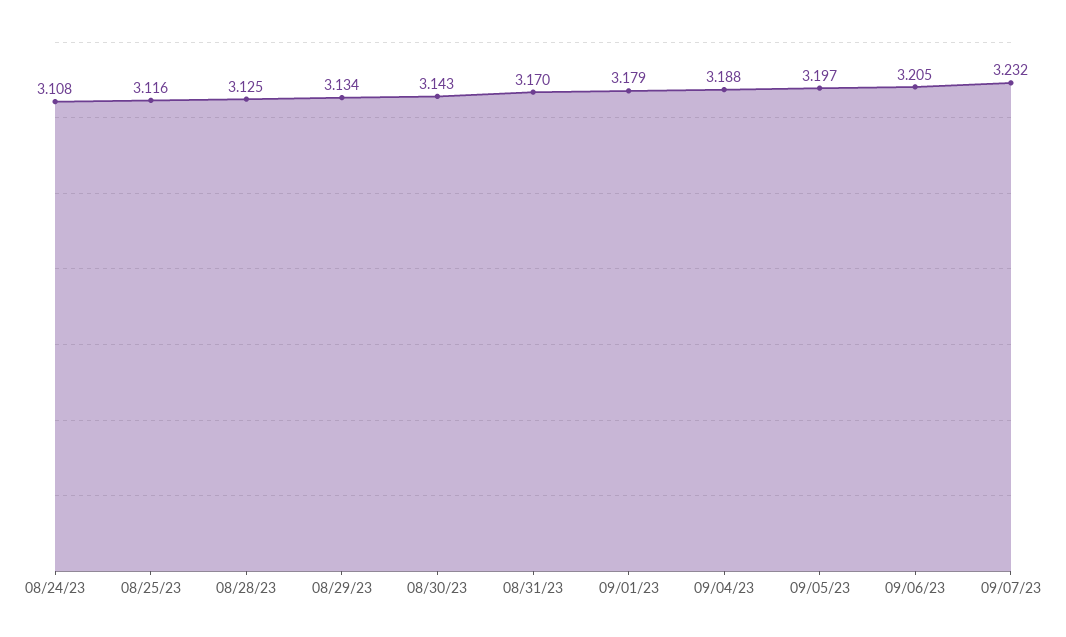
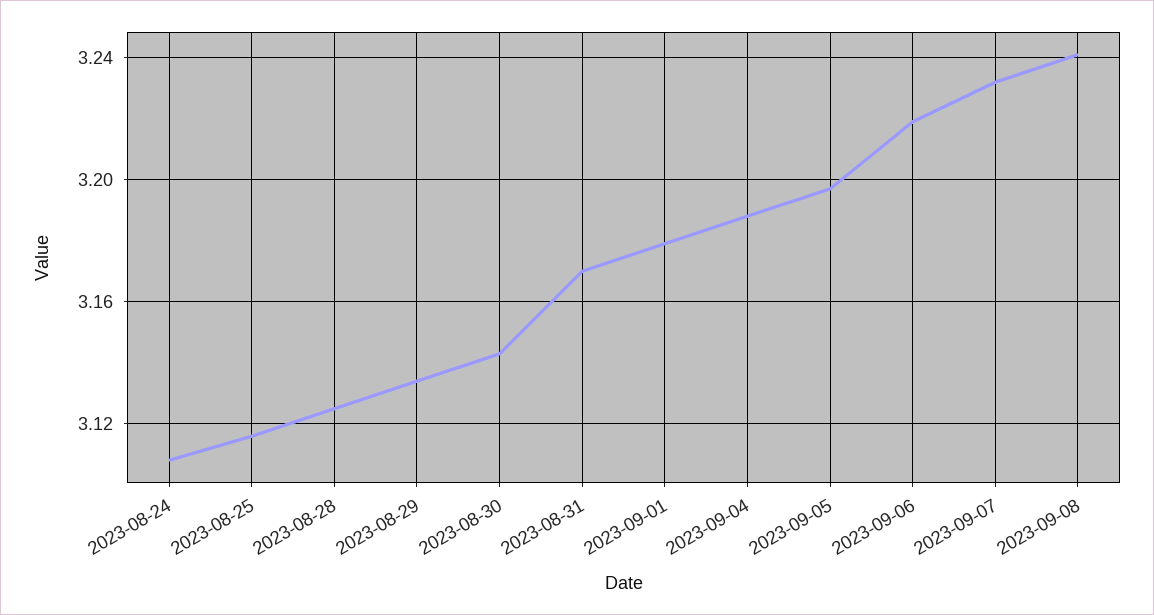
09/06/23: 3.205 -> 3.22
2023-09-08: none -> 3.24

